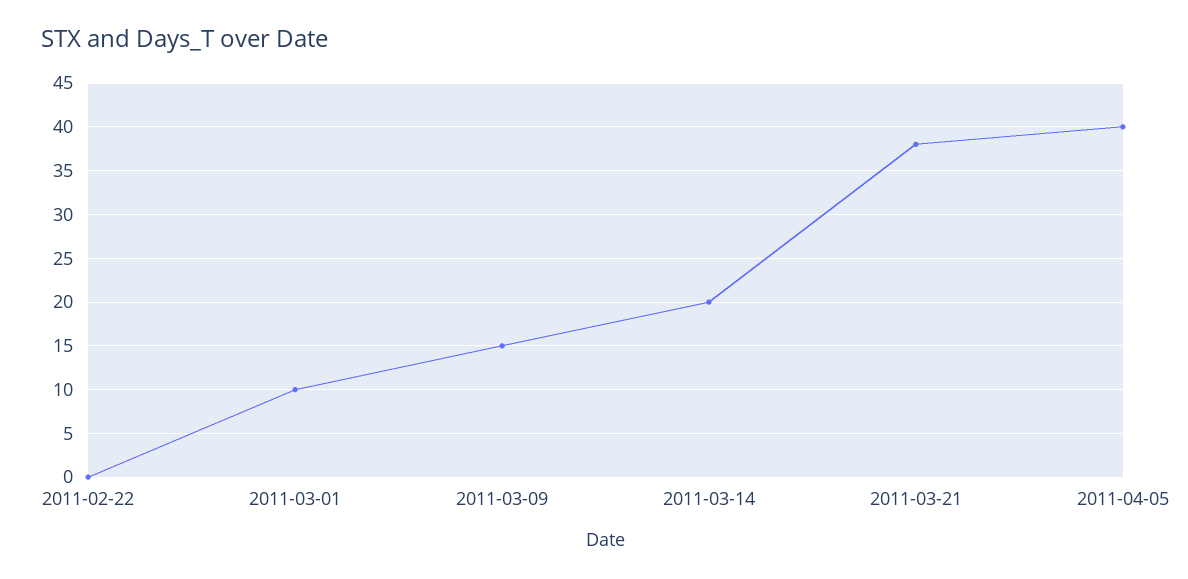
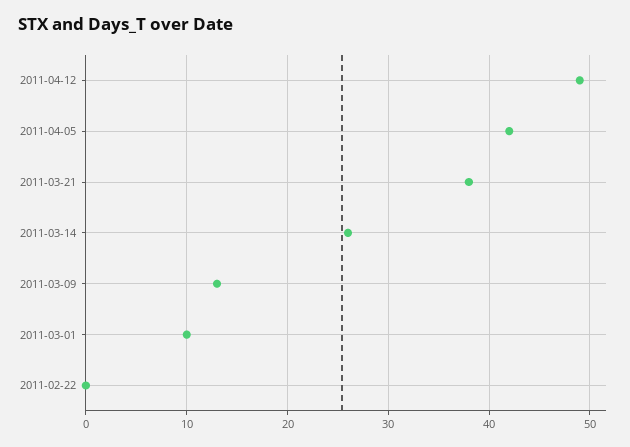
2011-03-09: 15 -> 13
2011-03-14: 20 -> 26
2011-04-05: 40 -> 42
2011-04-12: none -> 49

